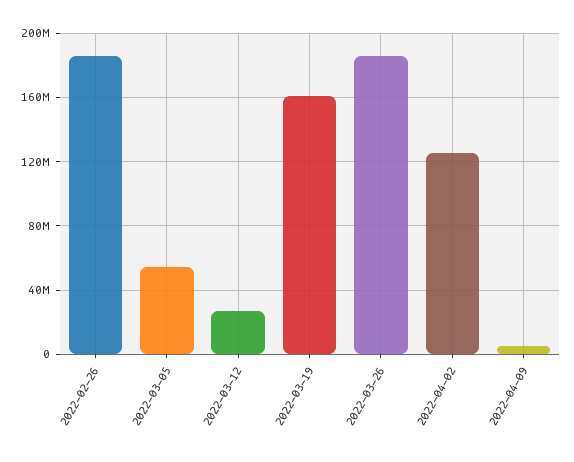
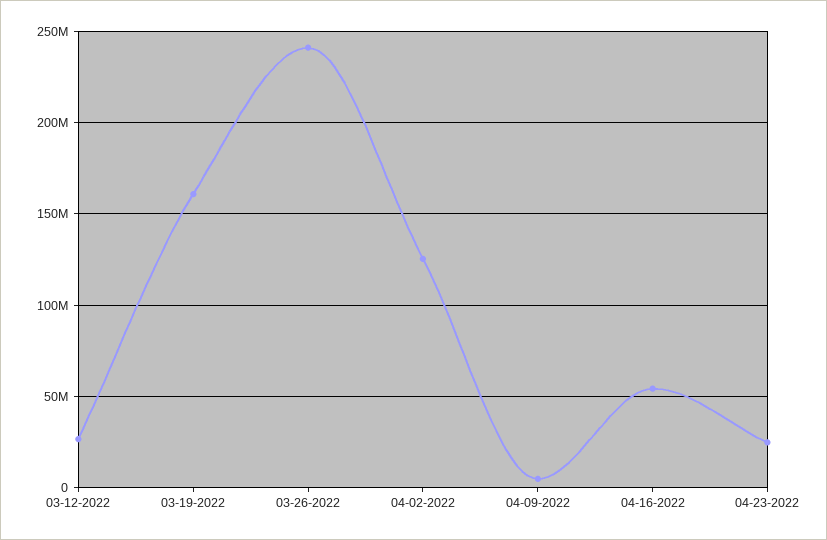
2022-02-26: 185000000 -> none
2022-03-05: 55000000 -> none
2022-03-26: 185000000 -> 240000000
04-16-2022: none -> 55000000
04-23-2022: none -> 25000000

